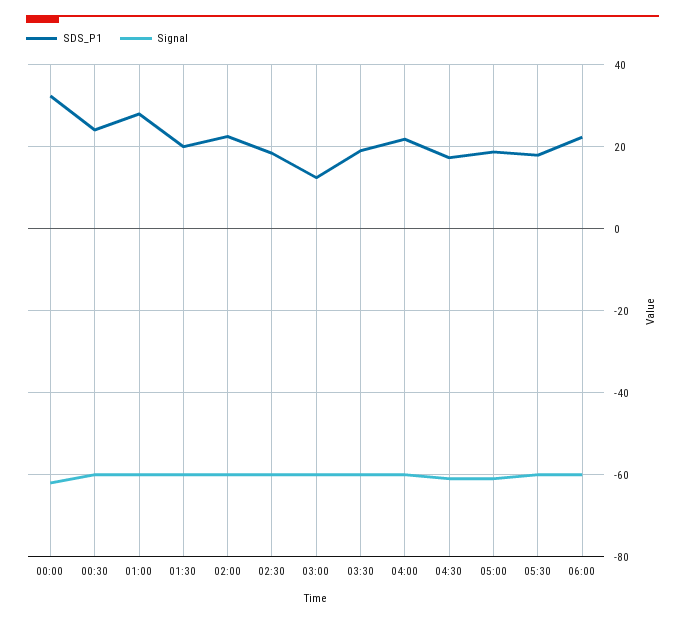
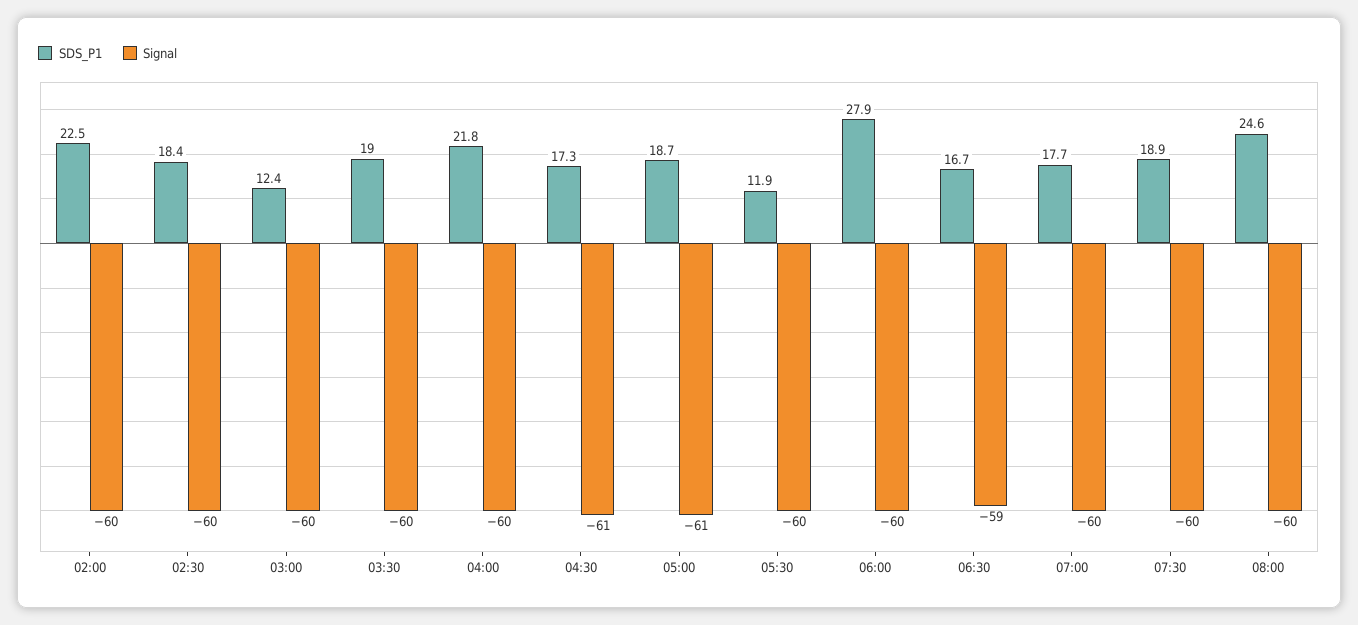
SDS_P1, 00:00: 32 -> none
Signal, 00:00: -62 -> none
SDS_P1, 00:30: 24 -> none
Signal, 00:30: -60 -> none
SDS_P1, 01:00: 28 -> none
Signal, 01:00: -60 -> none
SDS_P1, 01:30: 20 -> none
Signal, 01:30: -60 -> none
SDS_P1, 05:30: 18 -> 11.9
SDS_P1, 06:00: 22 -> 27.9
SDS_P1, 06:30: none -> 16.7
Signal, 06:30: none -> -59
SDS_P1, 07:00: none -> 17.7
Signal, 07:00: none -> -60
SDS_P1, 07:30: none -> 18.9
Signal, 07:30: none -> -60
SDS_P1, 08:00: none -> 24.6
Signal, 08:00: none -> -60

